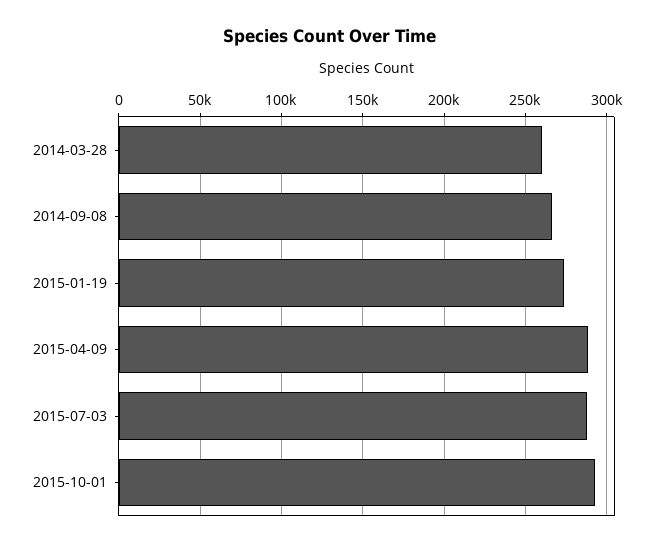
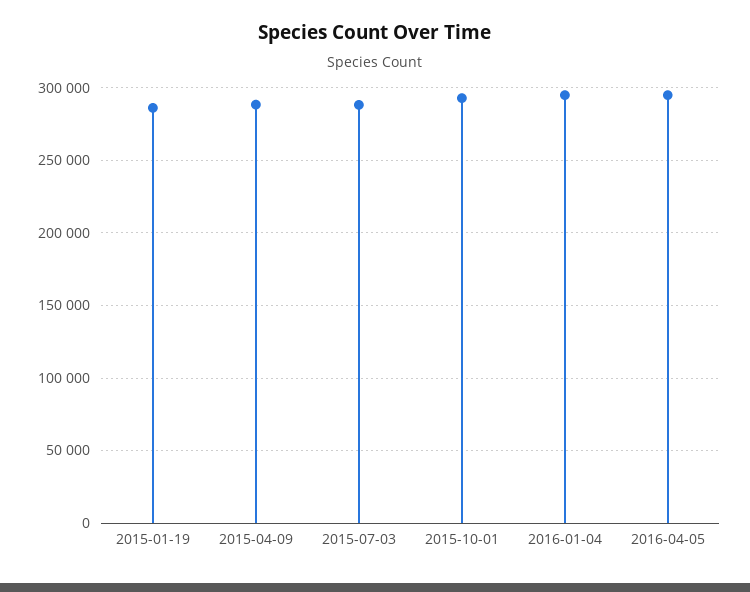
2014-03-28: 260000 -> none
2014-09-08: 265000 -> none
2015-01-19: 275000 -> 285000
2016-01-04: none -> 295000
2016-04-05: none -> 295000

